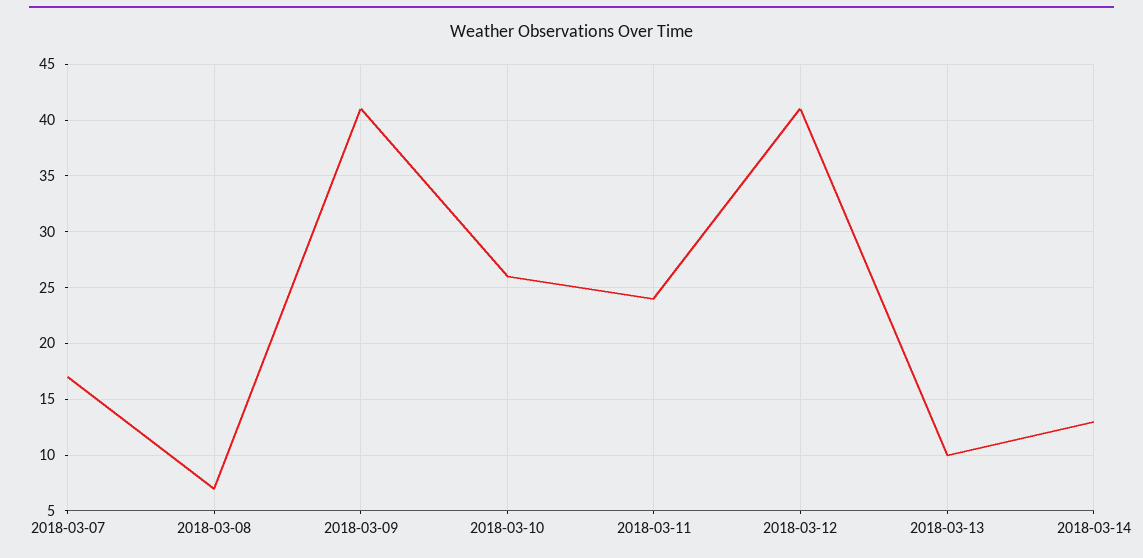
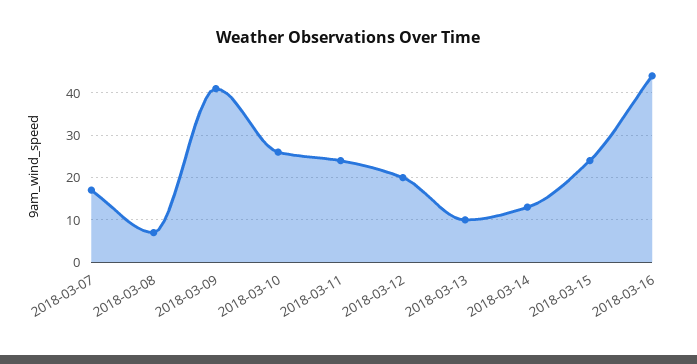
2018-03-12: 41 -> 20
2018-03-15: none -> 25
2018-03-16: none -> 45

